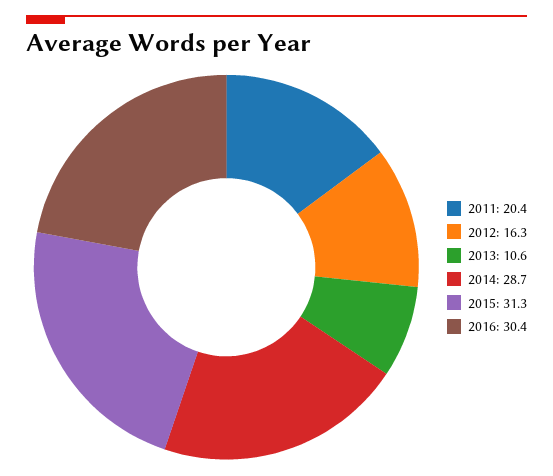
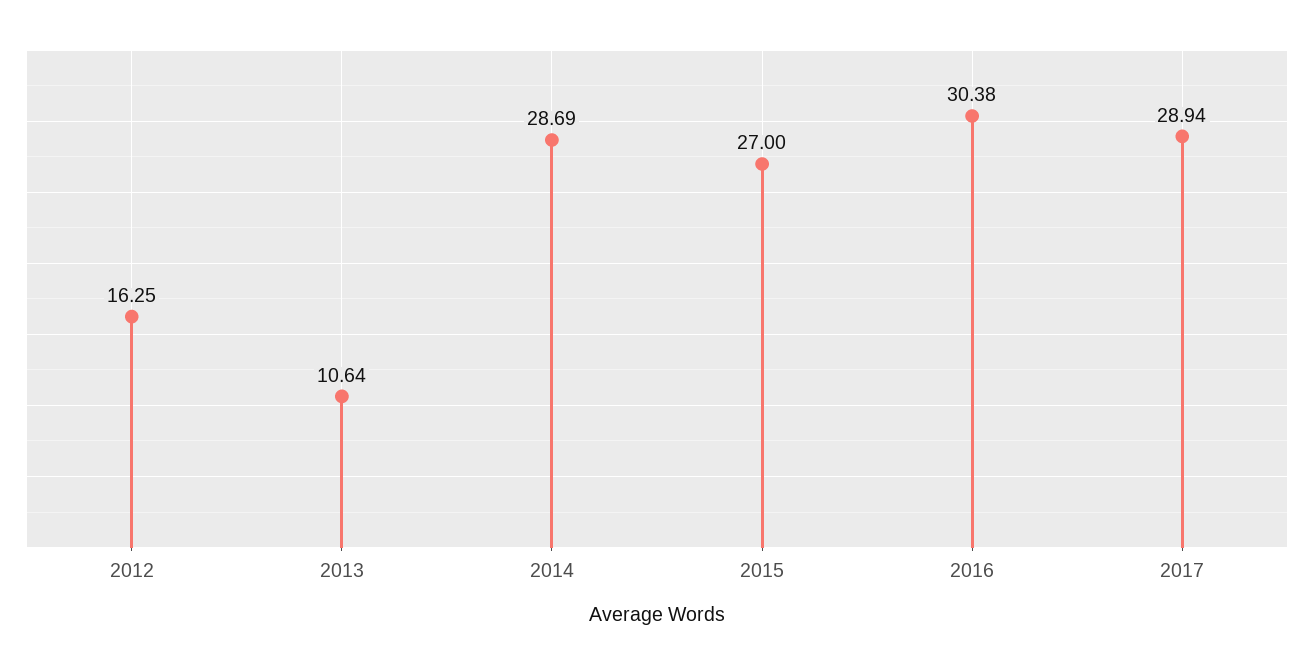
2011: 20.4 -> none
2015: 31.3 -> 27
2017: none -> 28.94

